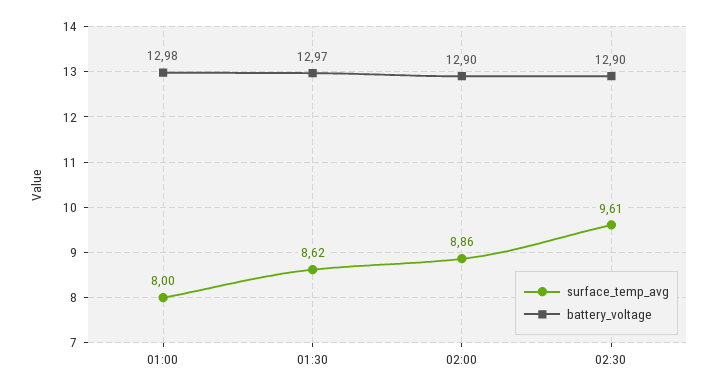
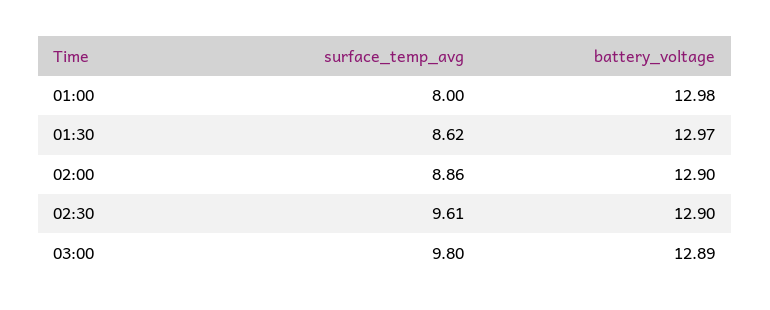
surface_temp_avg, 03:00: none -> 9.8
battery_voltage, 03:00: none -> 12.89

